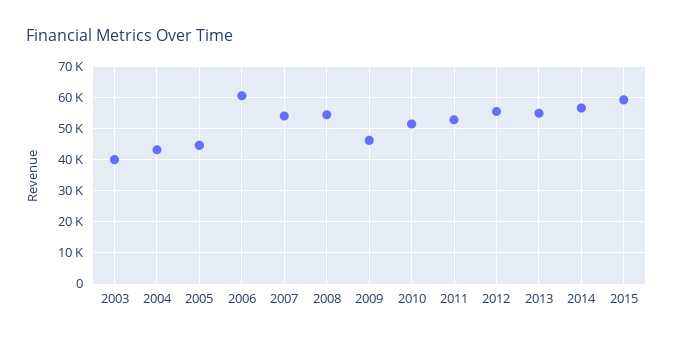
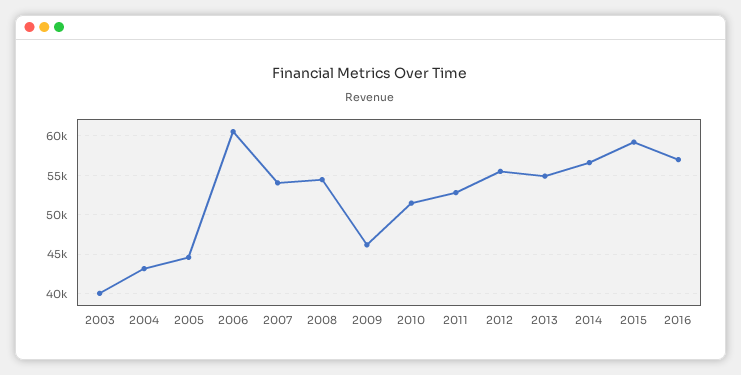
2016: none -> 57000

